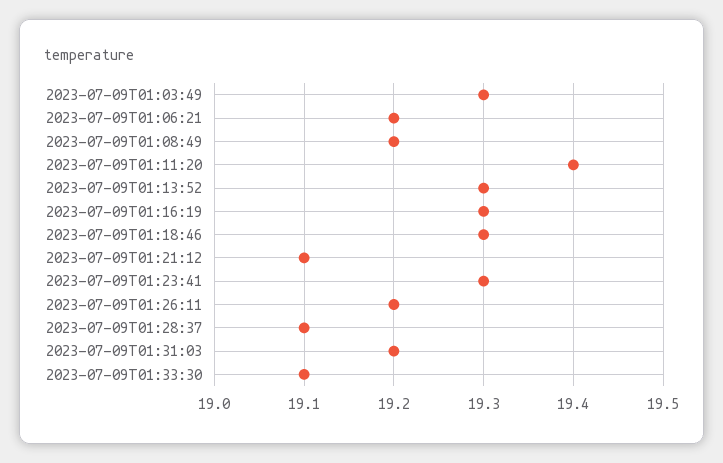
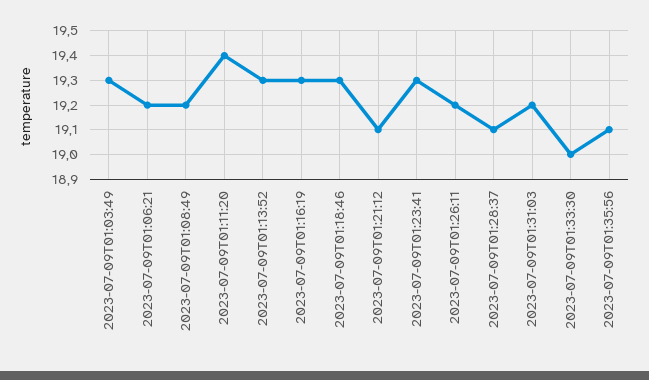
2023-07-09T01:33:30: 19.1 -> 19
2023-07-09T01:35:56: none -> 19.1

